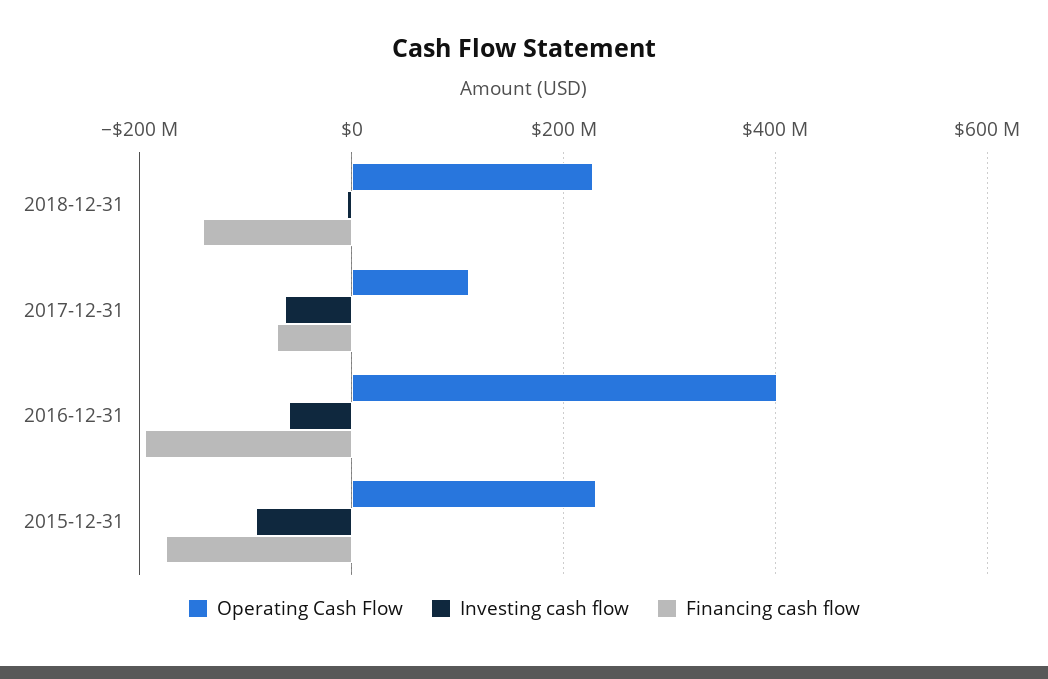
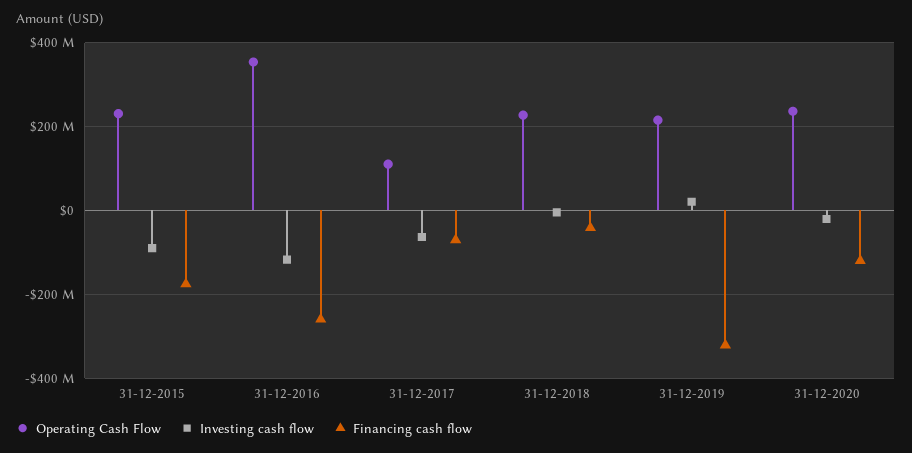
Financing cash flow, 2018-12-31: -140000000 -> -40000000
Operating Cash Flow, 2016-12-31: 400000000 -> 360000000
Investing cash flow, 2016-12-31: -60000000 -> -120000000
Financing cash flow, 2016-12-31: -200000000 -> -260000000
Operating Cash Flow, 31-12-2019: none -> 220000000
Investing cash flow, 31-12-2019: none -> 20000000
Financing cash flow, 31-12-2019: none -> -320000000
Operating Cash Flow, 31-12-2020: none -> 240000000
Investing cash flow, 31-12-2020: none -> -20000000
Financing cash flow, 31-12-2020: none -> -120000000

